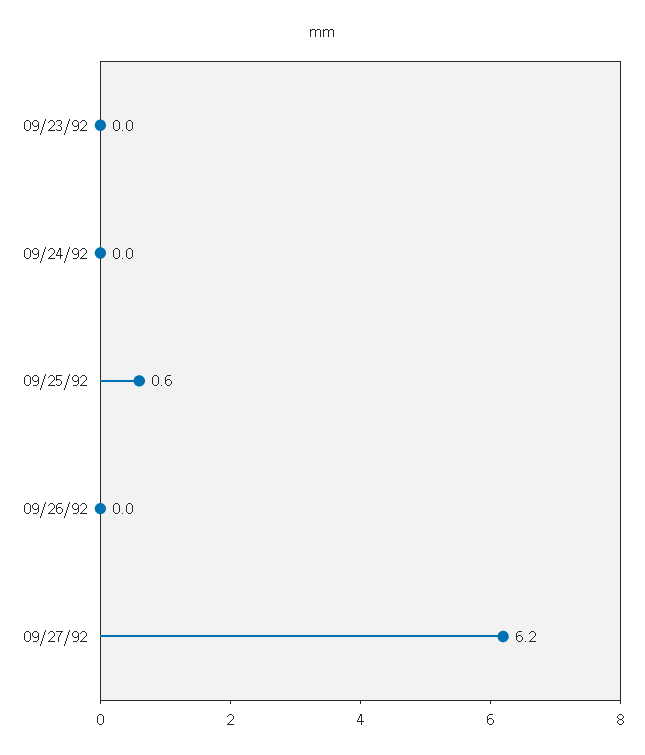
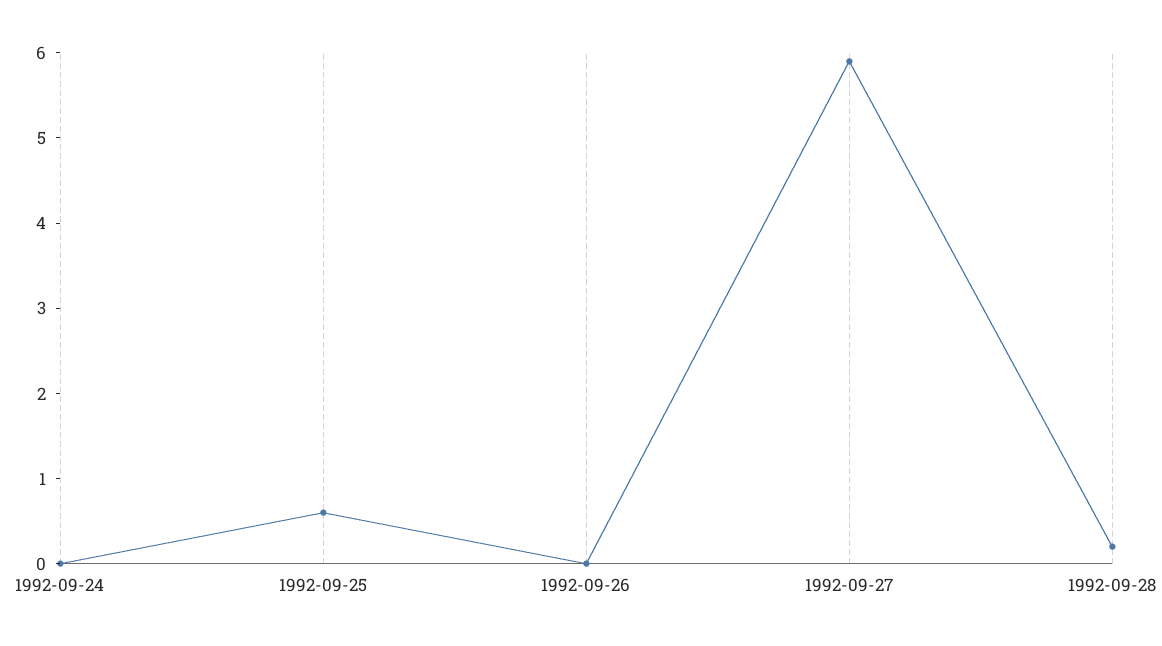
09/23/92: 0 -> none
09/27/92: 6.2 -> 5.9
1992-09-28: none -> 0.2

